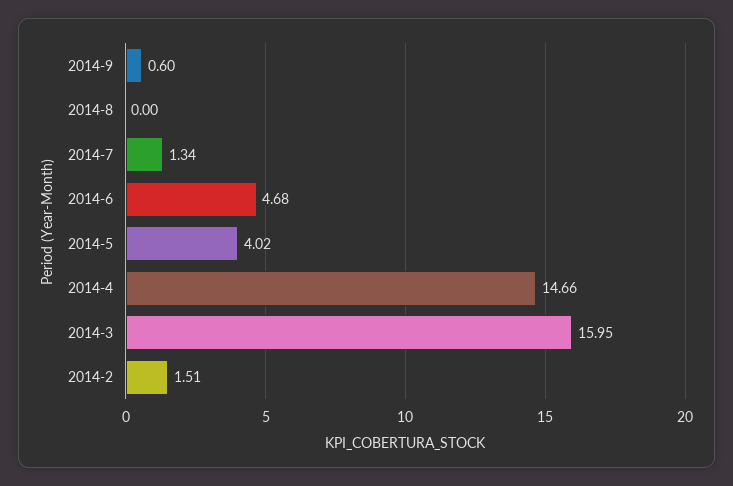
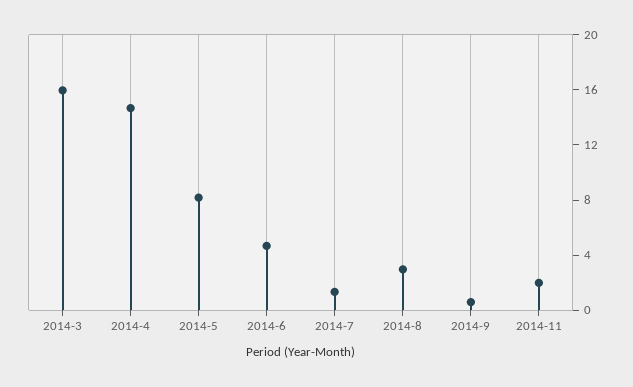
2014-8: 0 -> 3
2014-5: 4.02 -> 8
2014-2: 1.51 -> none
2014-11: none -> 2

